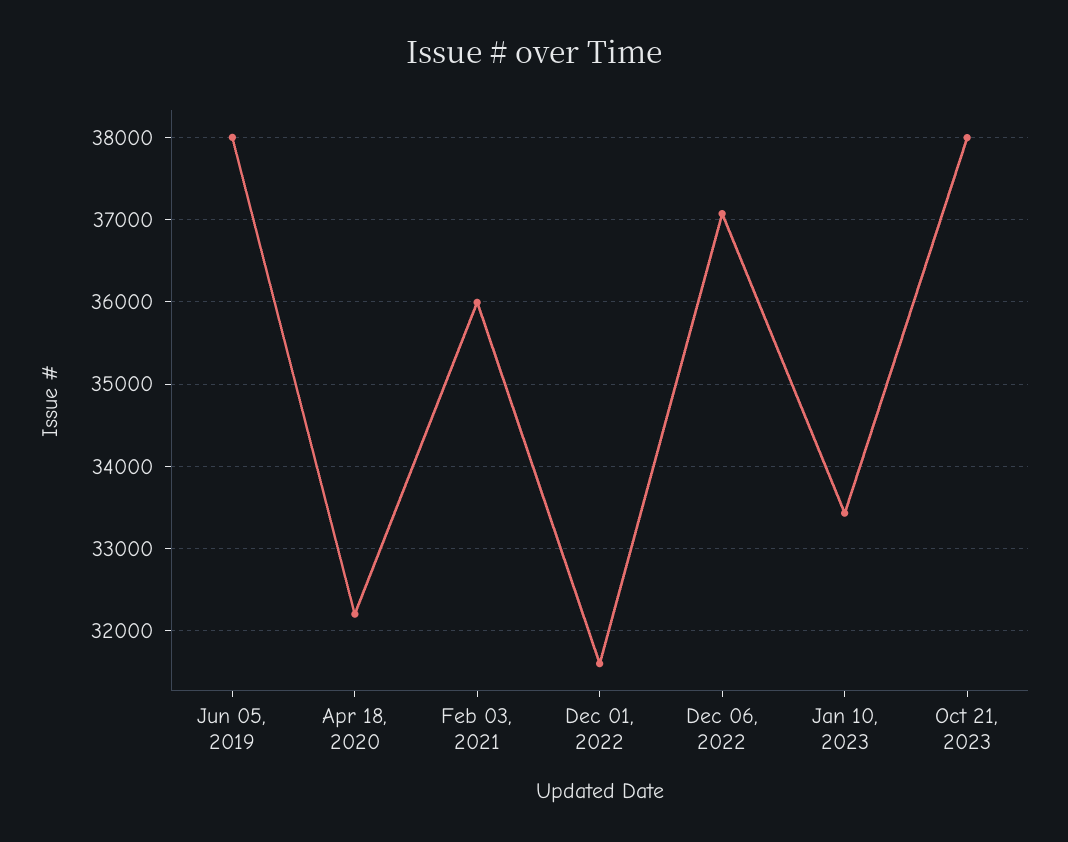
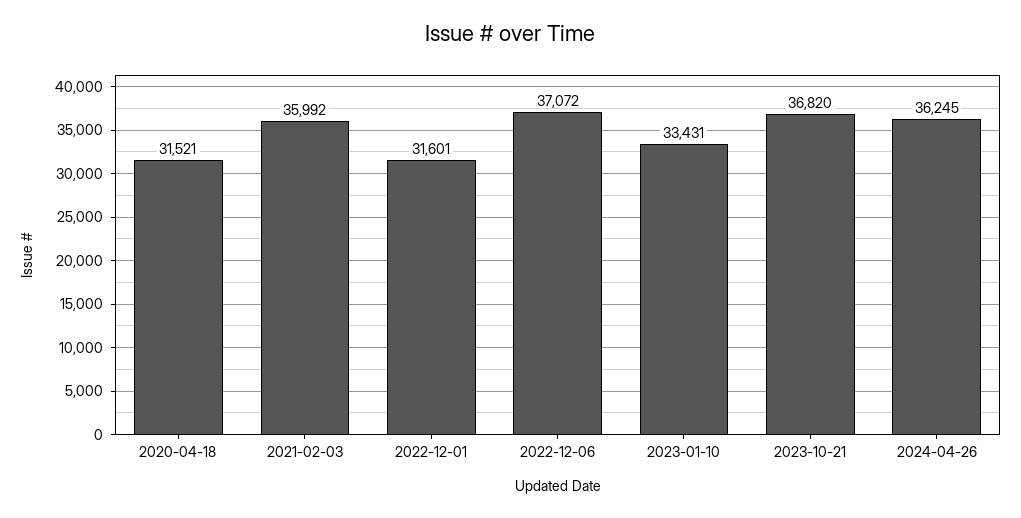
Jun 05, 2019: 38000 -> none
Apr 18, 2020: 32200 -> 31521
Oct 21, 2023: 38000 -> 36820
2024-04-26: none -> 36245

